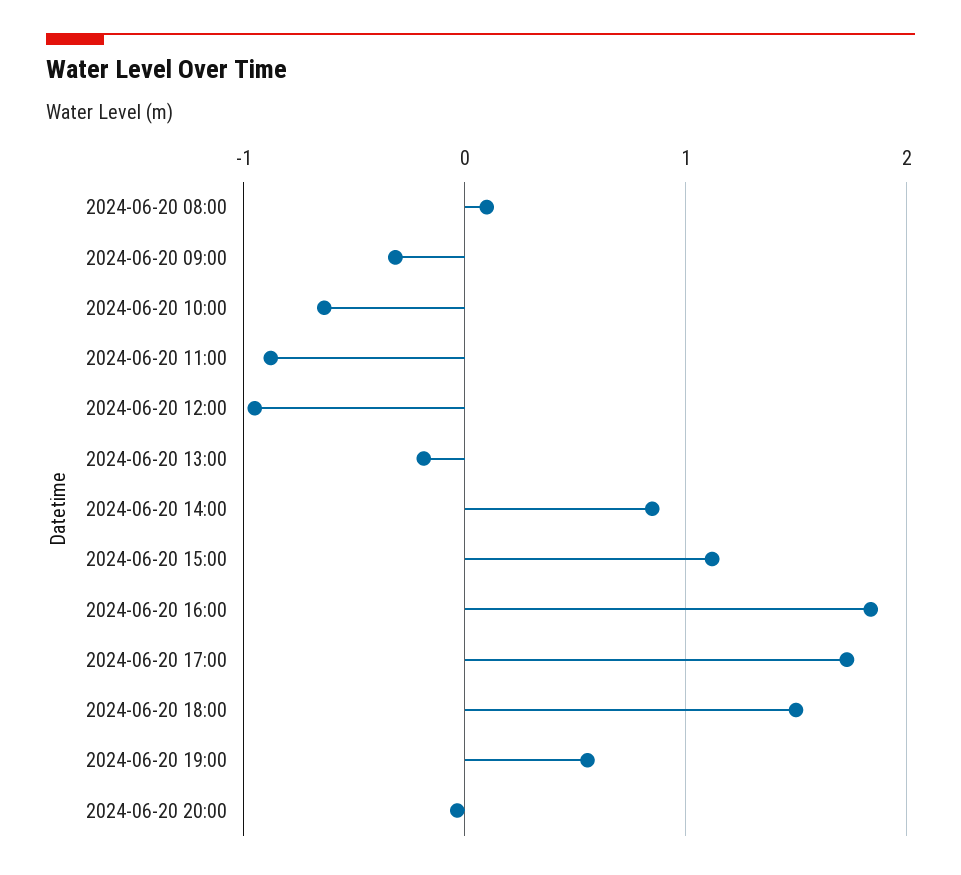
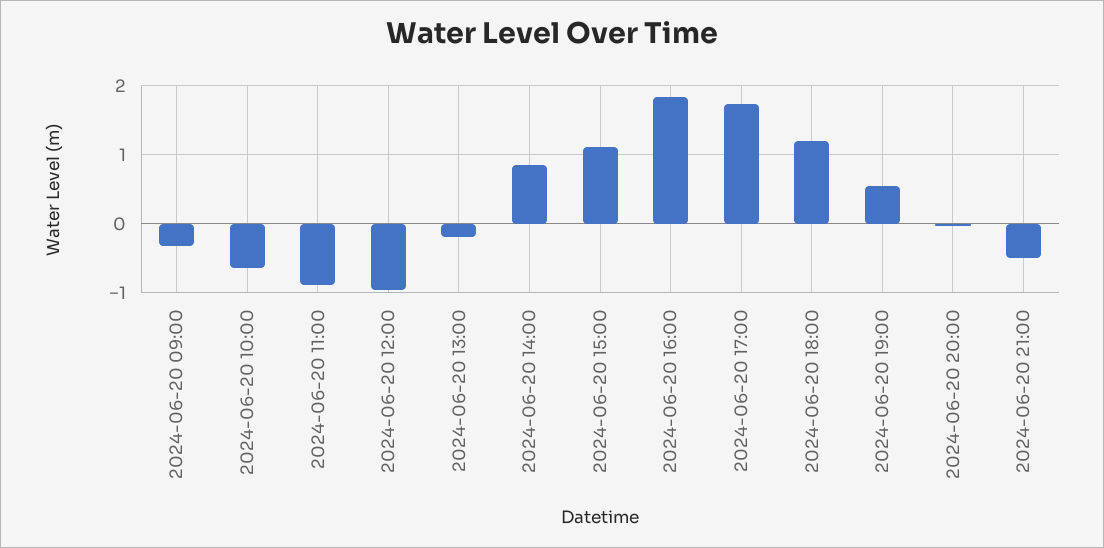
2024-06-20 08:00: 0.1 -> none
2024-06-20 18:00: 1.5 -> 1.2
2024-06-20 21:00: none -> -0.5

